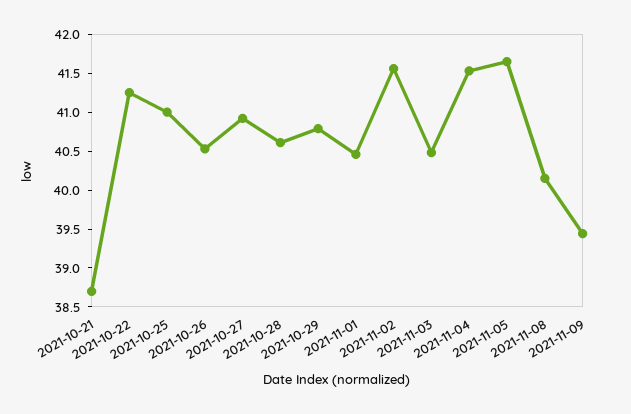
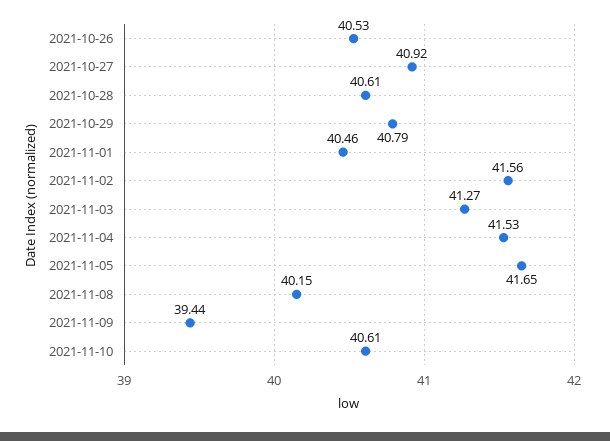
2021-10-21: 38.75 -> none
2021-10-22: 41.25 -> none
2021-10-25: 41 -> none
2021-11-03: 40.5 -> 41.27
2021-11-10: none -> 40.61

